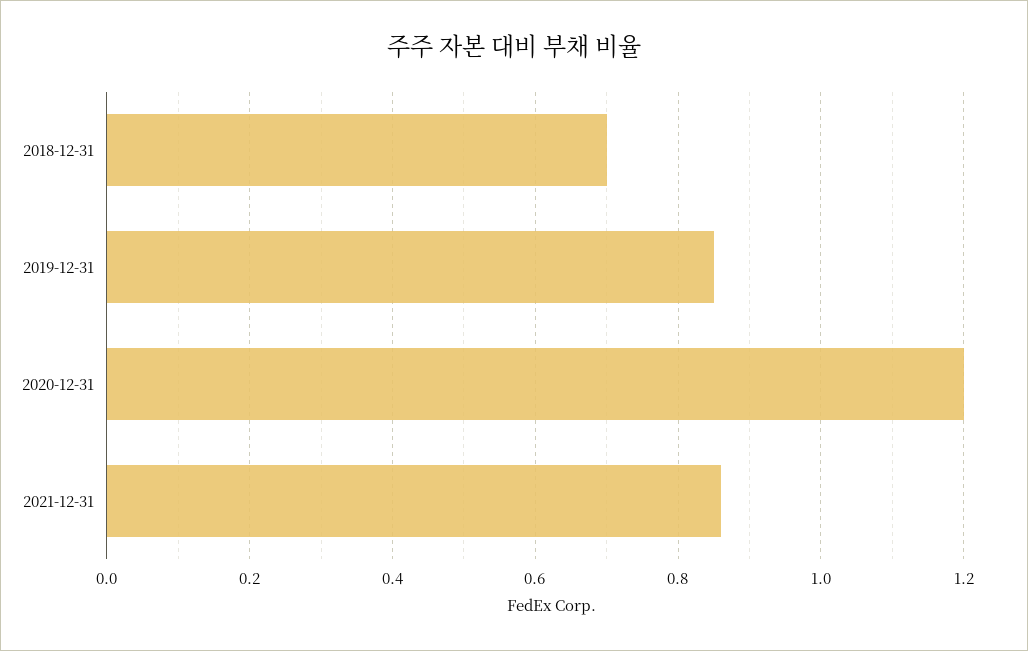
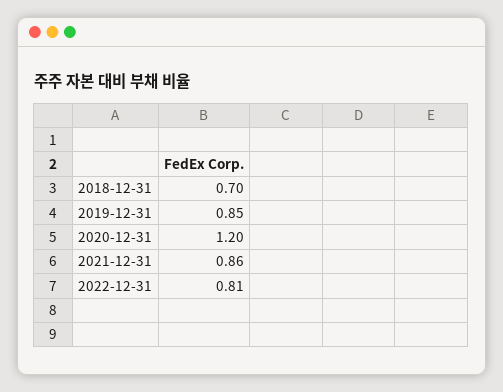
2022-12-31: none -> 0.81

